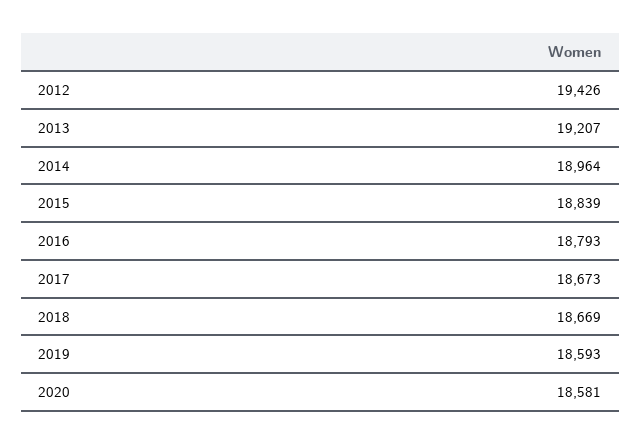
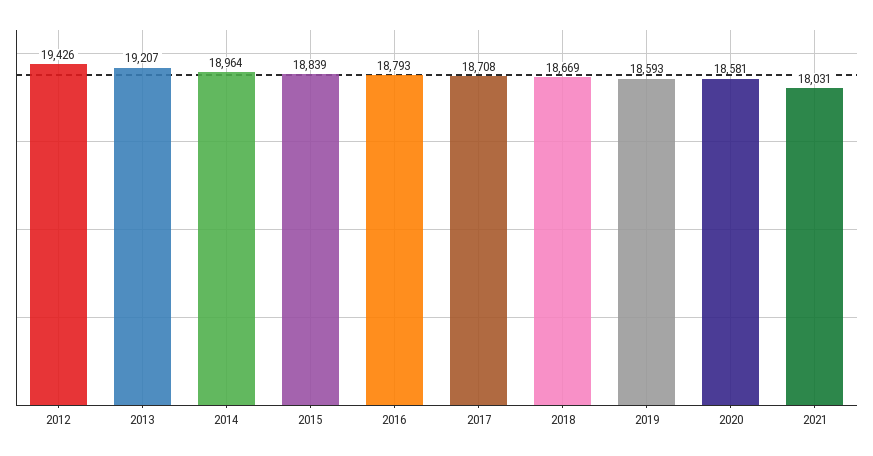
2017: 18673 -> 18708
2021: none -> 18031

